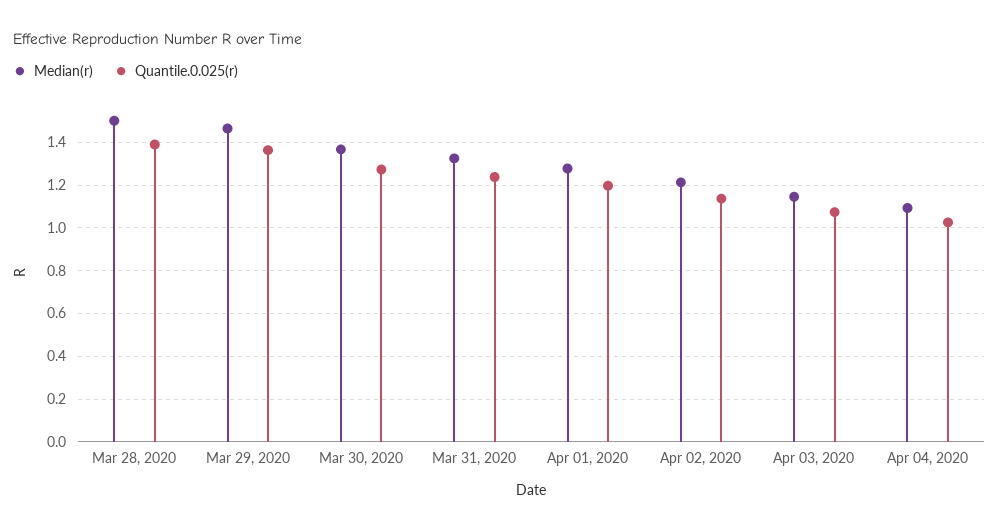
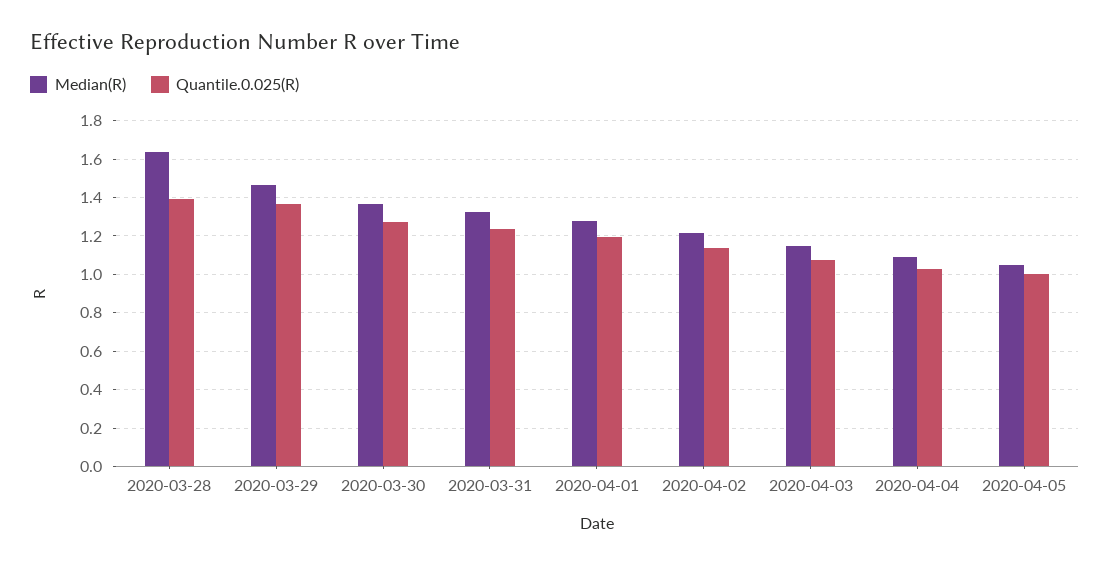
Median(r), Mar 28, 2020: 1.5 -> 1.65
Median(r), 2020-04-05: none -> 1.05
Quantile.0.025(r), 2020-04-05: none -> 1

